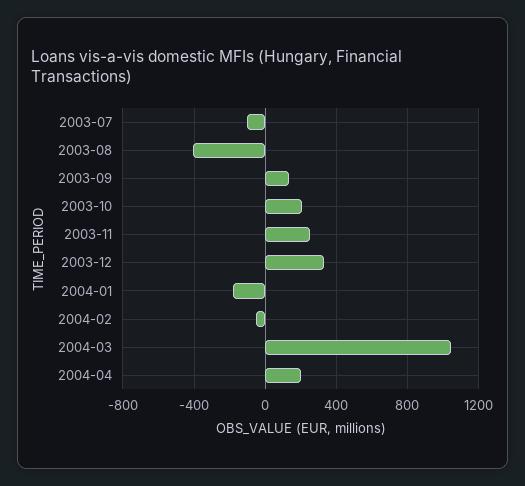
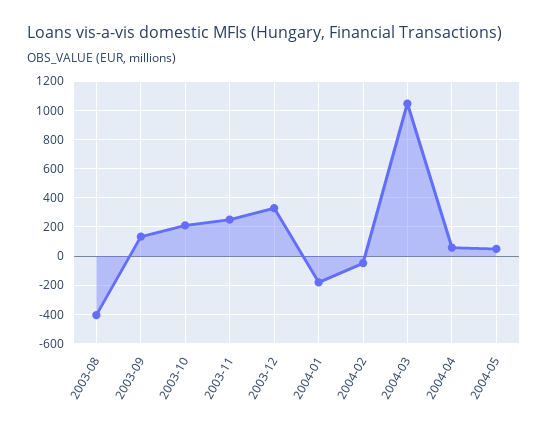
2003-07: -100 -> none
2004-04: 200 -> 50
2004-05: none -> 50

